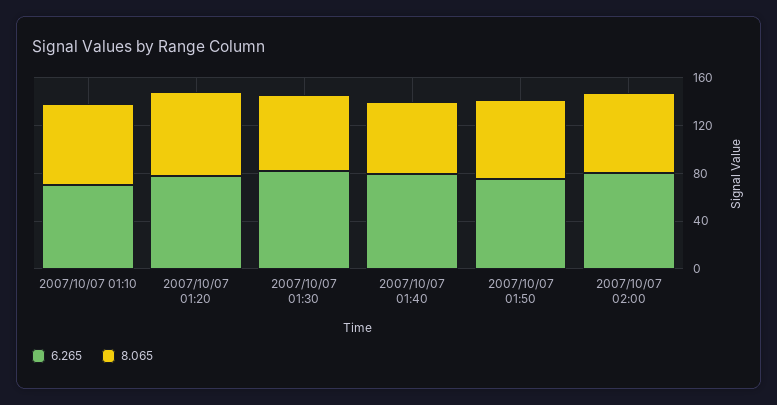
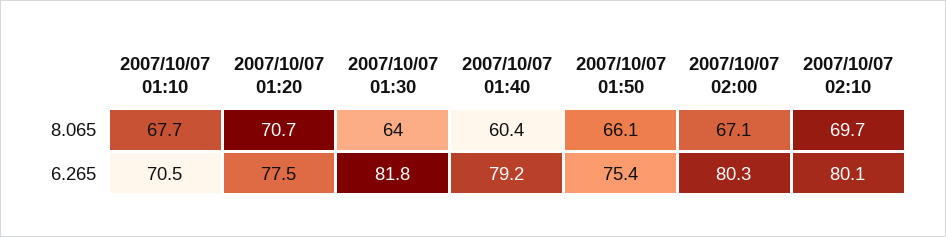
8.065, 2007/10/07 02:10: none -> 69.7
6.265, 2007/10/07 02:10: none -> 80.1

